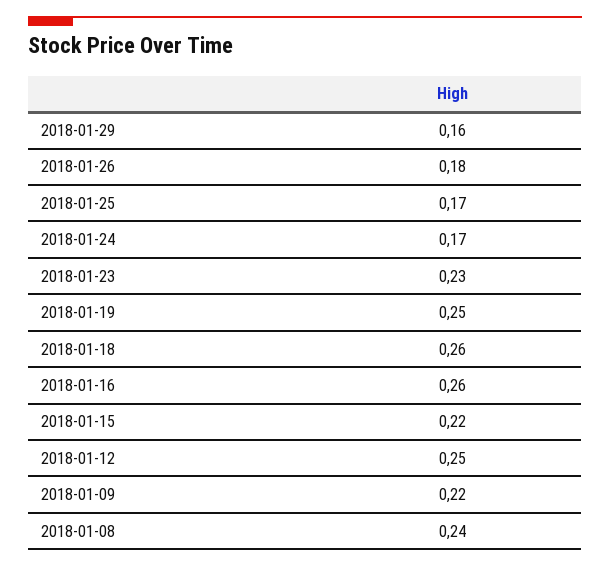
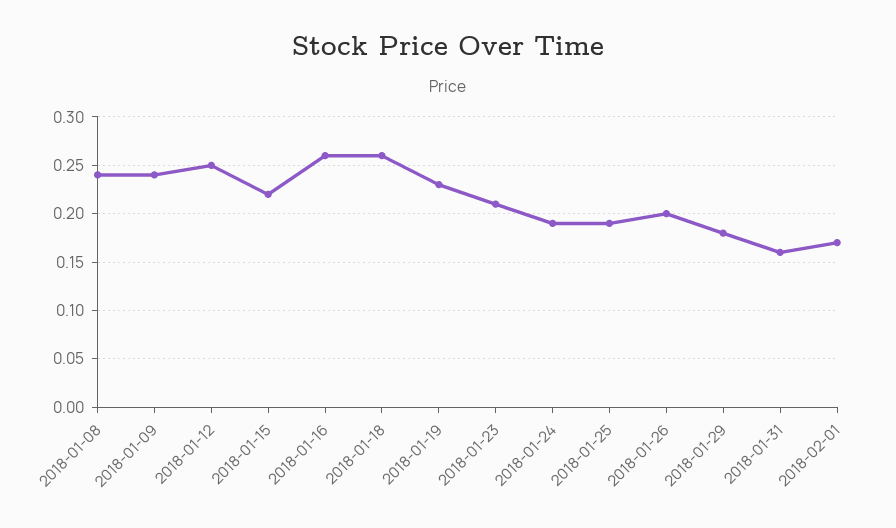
2018-01-29: 0.16 -> 0.18
2018-01-26: 0.18 -> 0.2
2018-01-25: 0.17 -> 0.19
2018-01-24: 0.17 -> 0.19
2018-01-23: 0.23 -> 0.21
2018-01-19: 0.25 -> 0.23
2018-01-09: 0.22 -> 0.24
2018-01-31: none -> 0.16
2018-02-01: none -> 0.17

